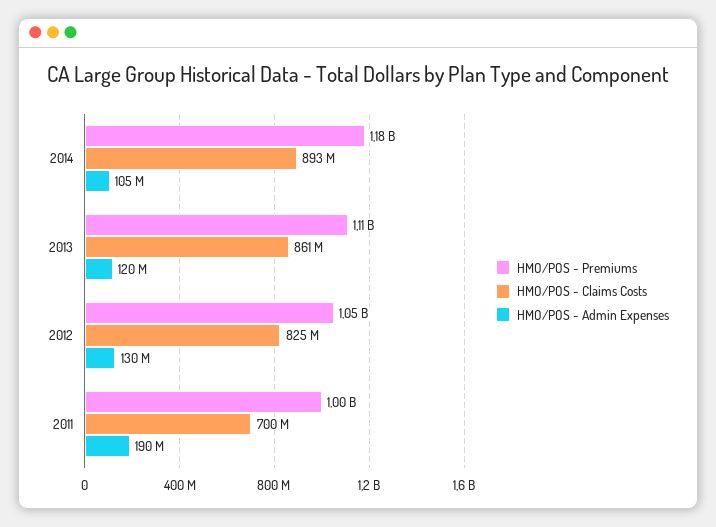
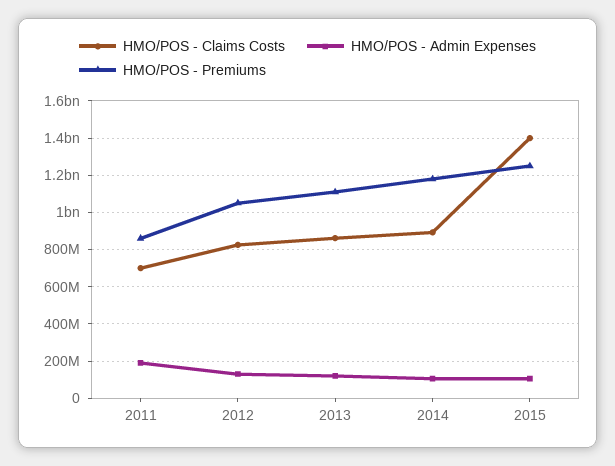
HMO/POS - Premiums, 2011: 1000000000 -> 850000000
HMO/POS - Claims Costs, 2015: none -> 1400000000
HMO/POS - Admin Expenses, 2015: none -> 100000000
HMO/POS - Premiums, 2015: none -> 1250000000

